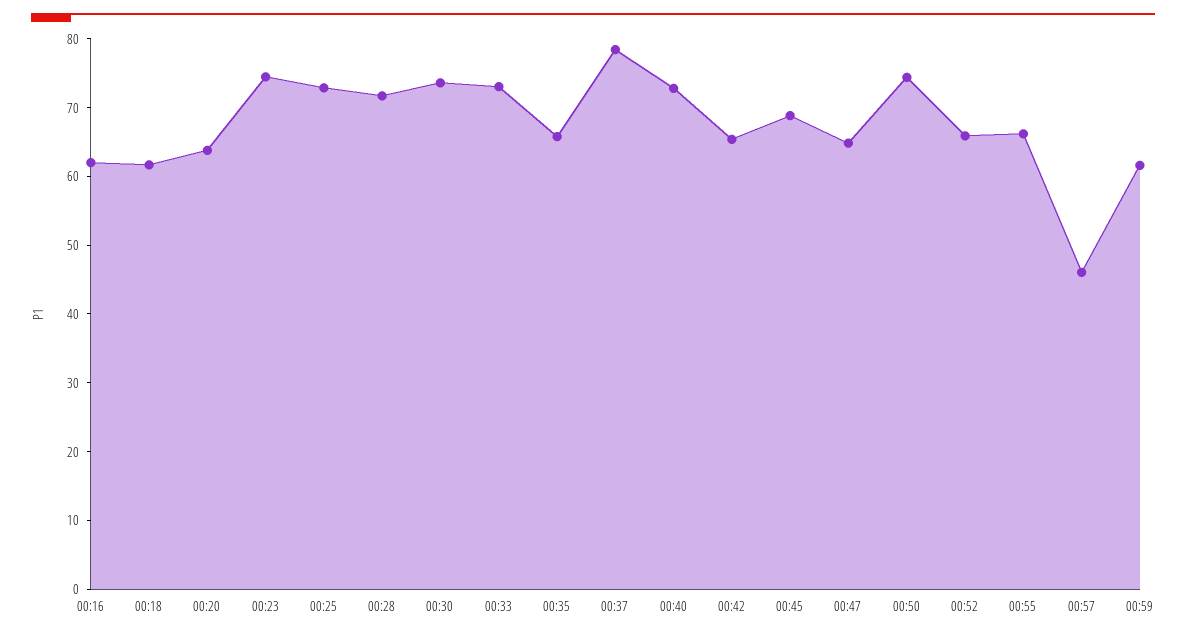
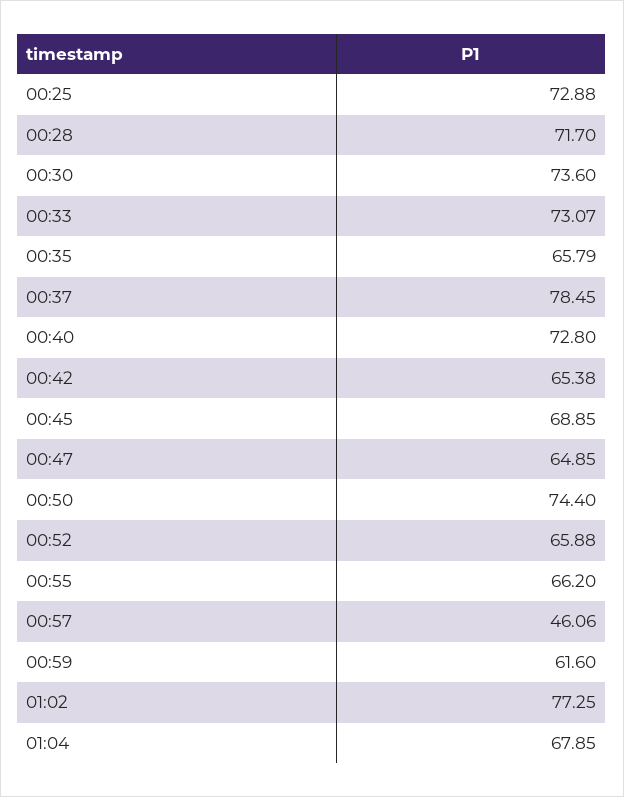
00:16: 62 -> none
00:18: 62 -> none
00:20: 64 -> none
00:23: 74 -> none
01:02: none -> 77.25
01:04: none -> 67.85

